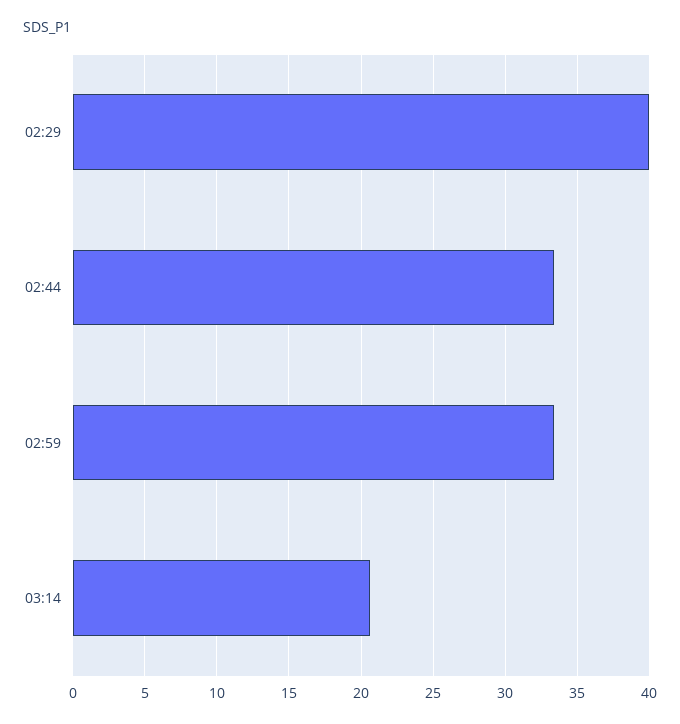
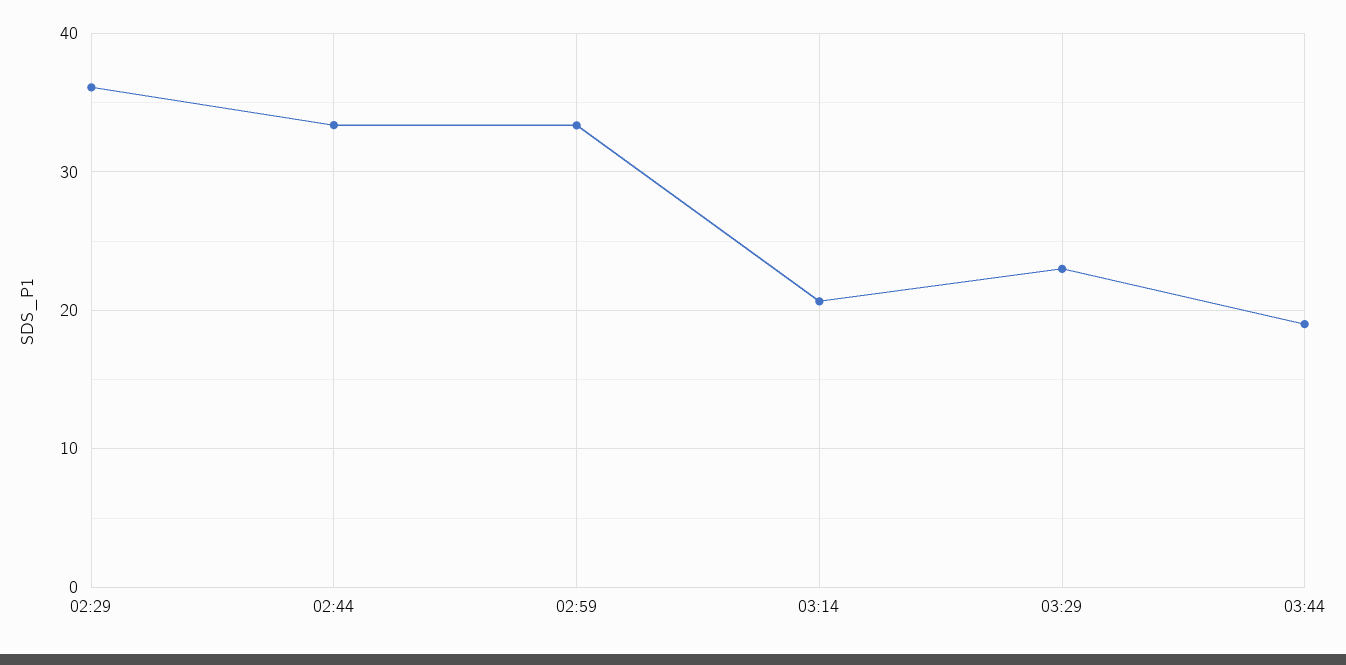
02:29: 40 -> 36
03:29: none -> 23
03:44: none -> 19

